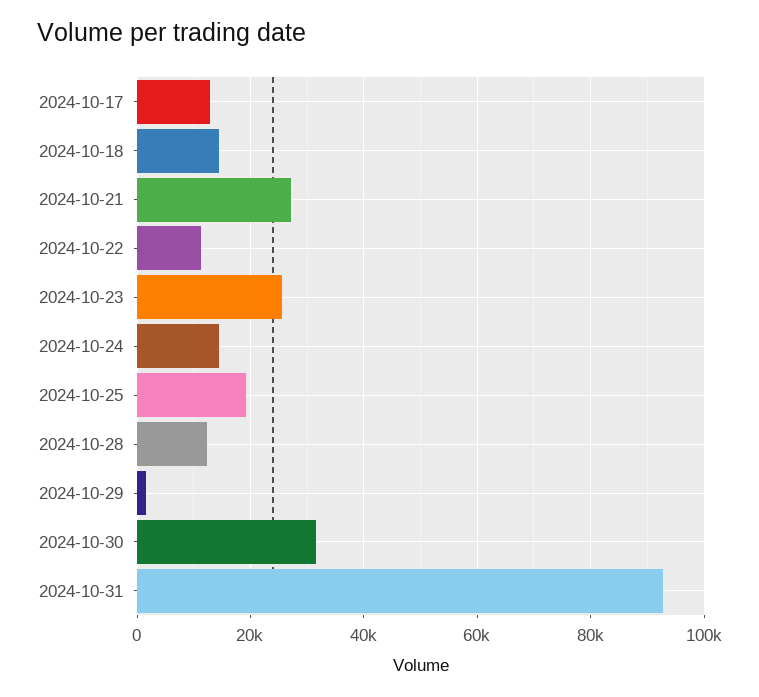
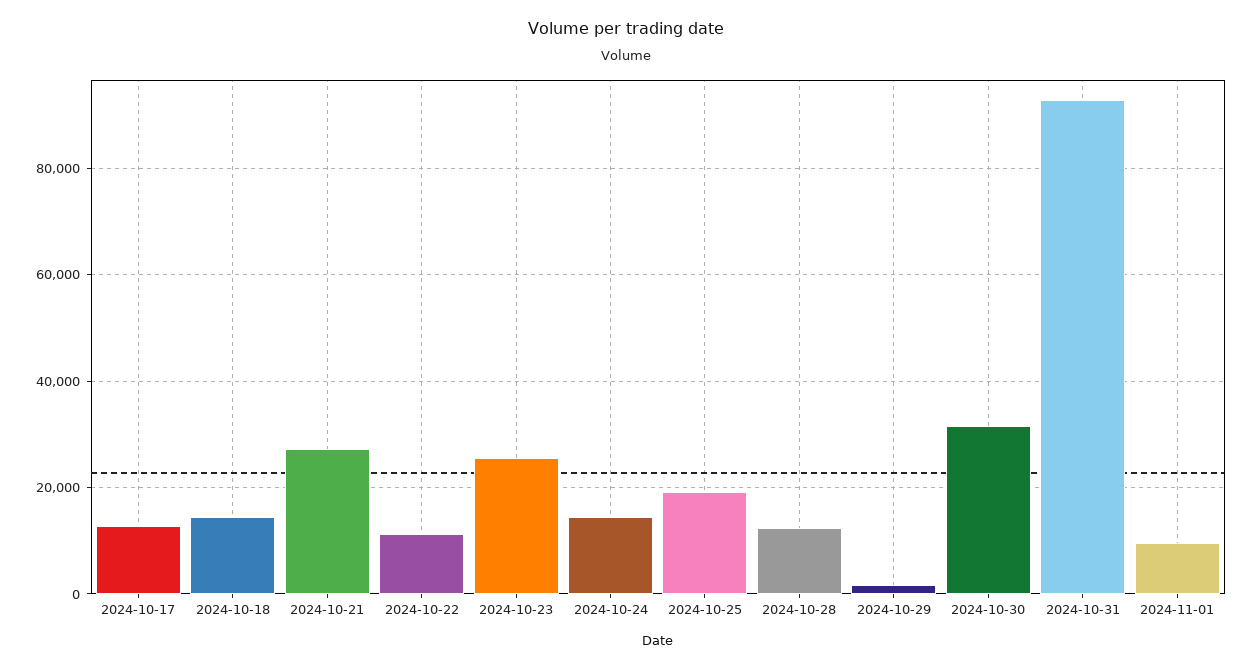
2024-11-01: none -> 10000

